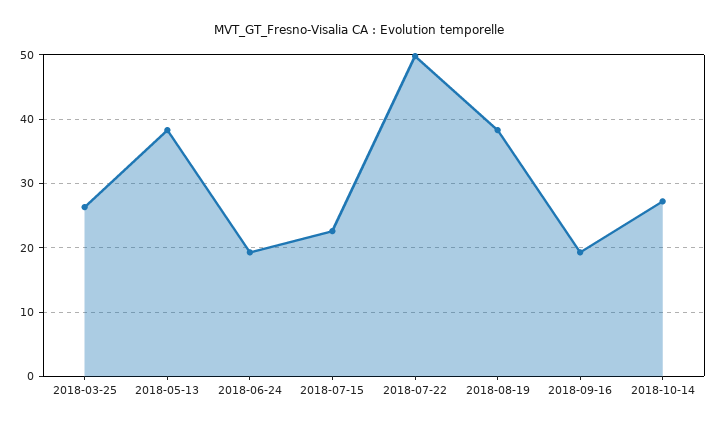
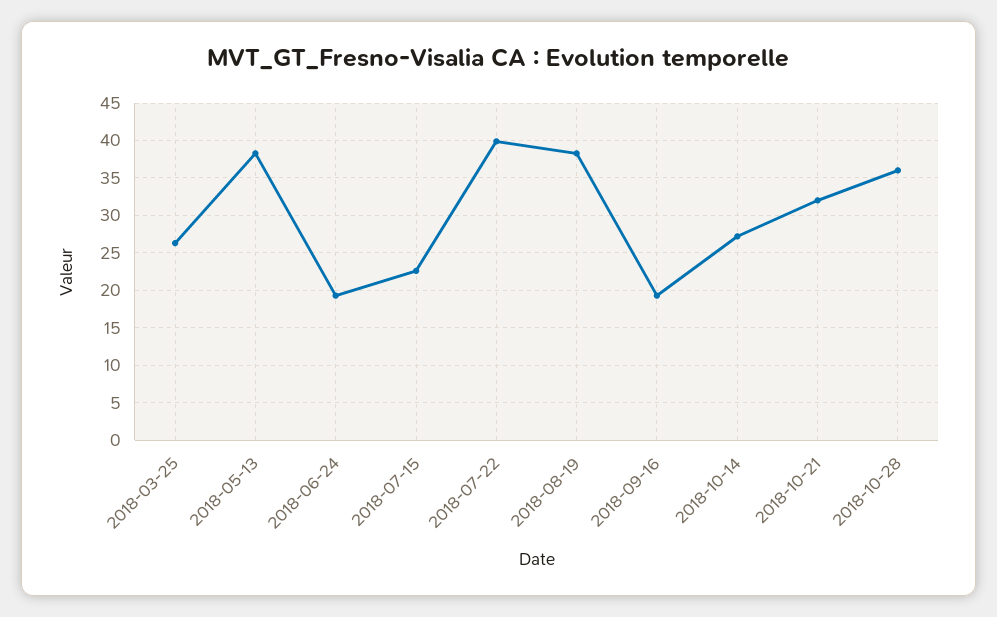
2018-07-22: 50 -> 40
2018-10-21: none -> 32
2018-10-28: none -> 36

